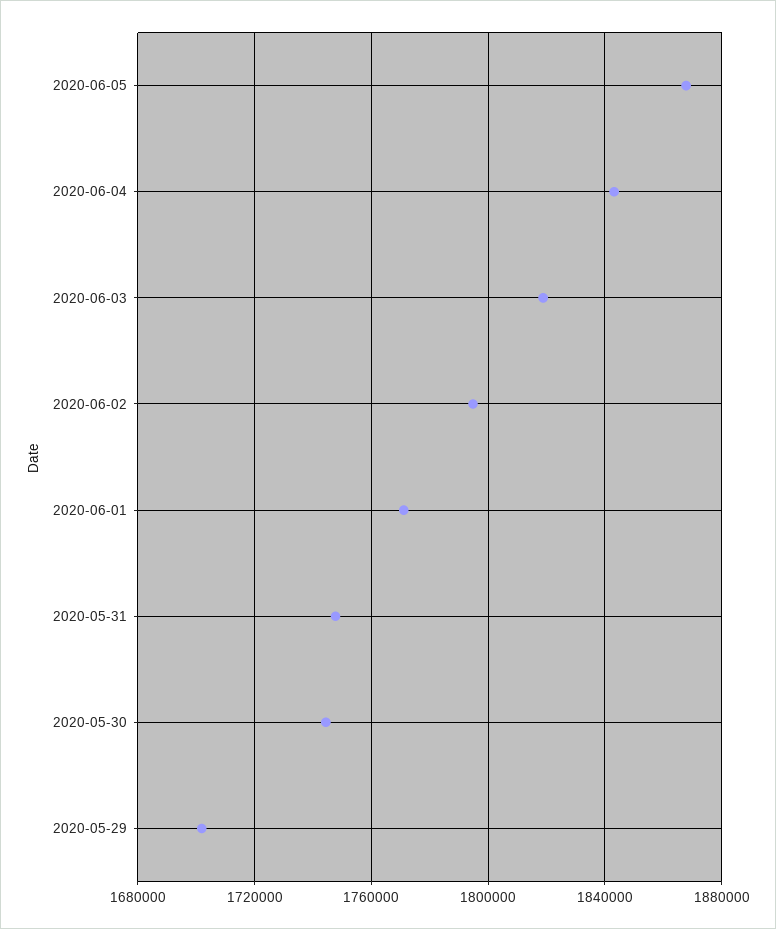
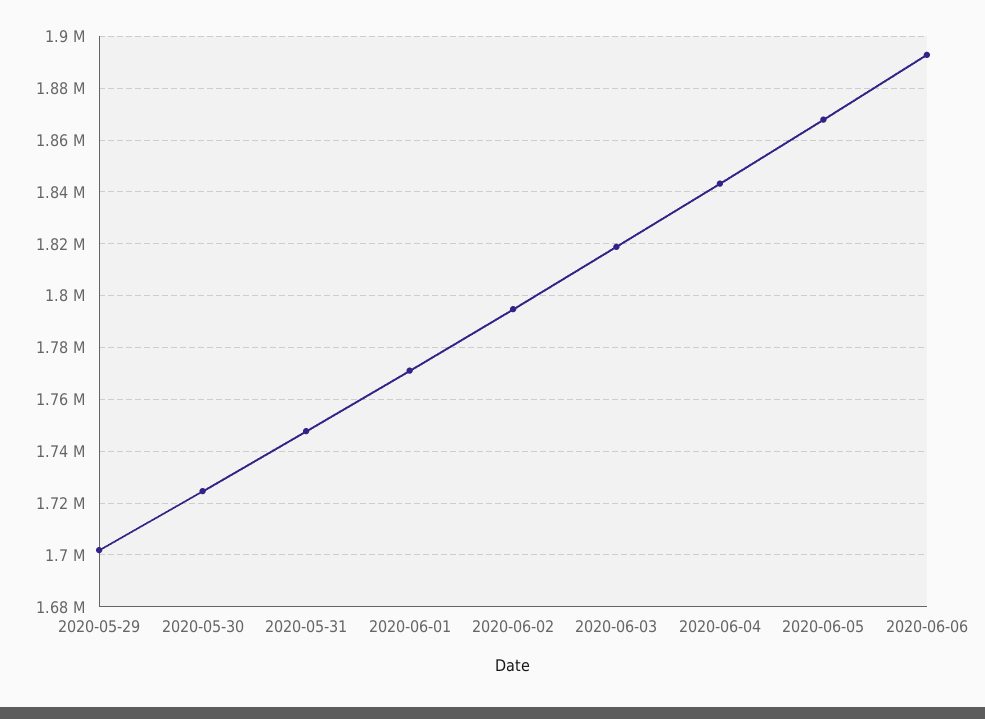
2020-05-30: 1745000 -> 1725000
2020-06-06: none -> 1892500

